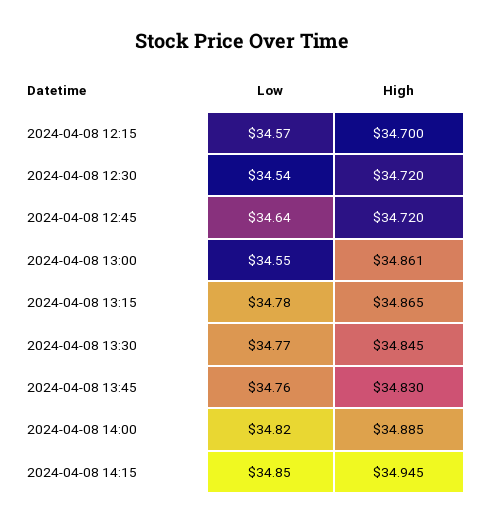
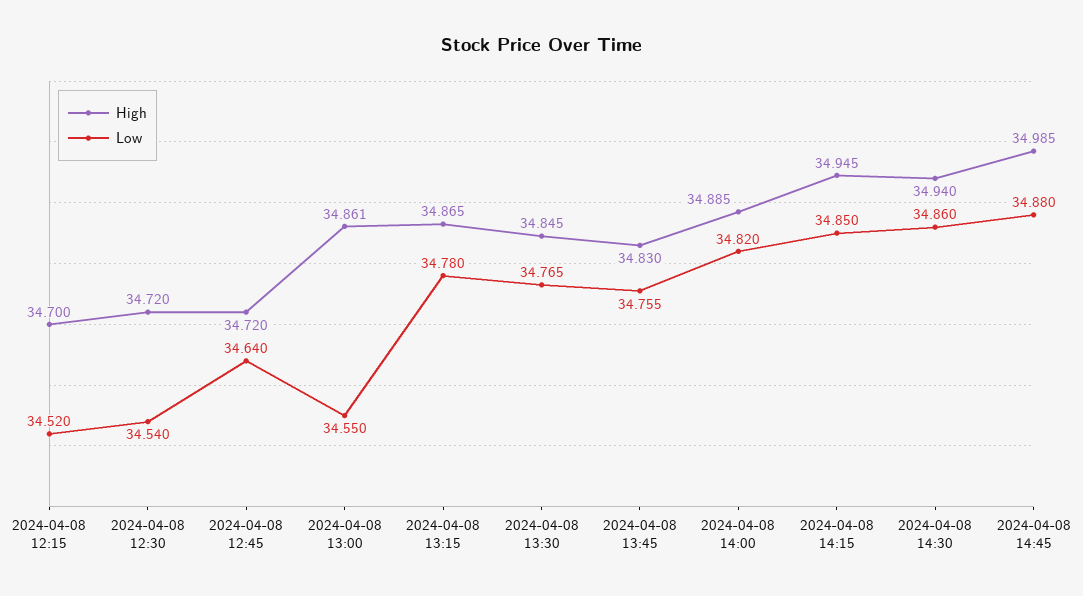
Low, 2024-04-08 12:15: 34.57 -> 34.52
High, 2024-04-08 14:30: none -> 34.94
Low, 2024-04-08 14:30: none -> 34.86
High, 2024-04-08 14:45: none -> 34.985
Low, 2024-04-08 14:45: none -> 34.88

